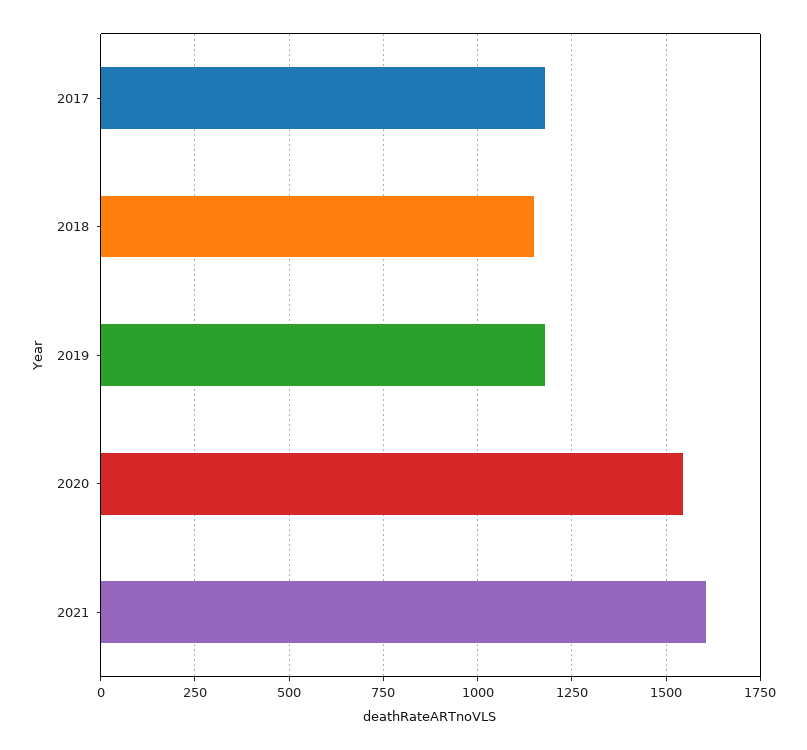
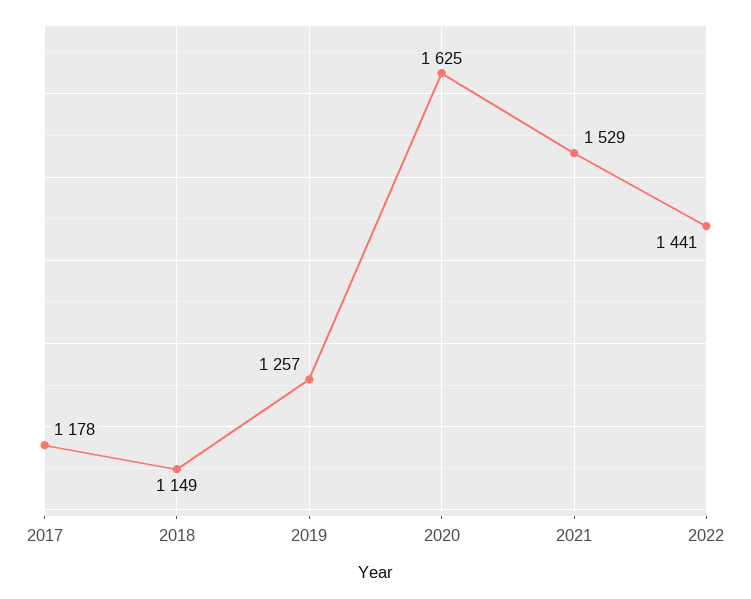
2019: 1175 -> 1257
2020: 1550 -> 1625
2021: 1600 -> 1529
2022: none -> 1441

